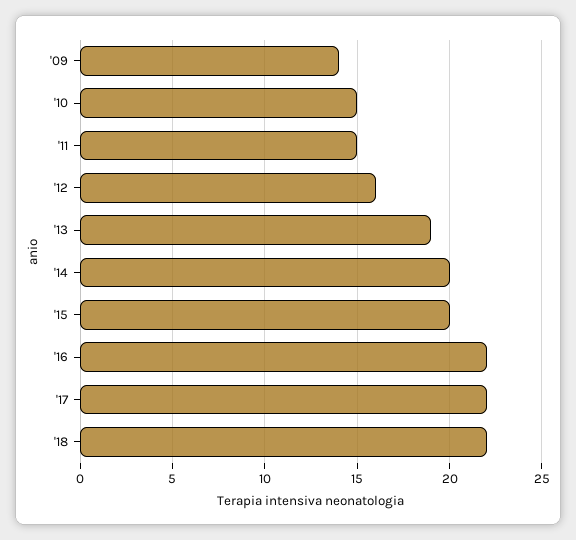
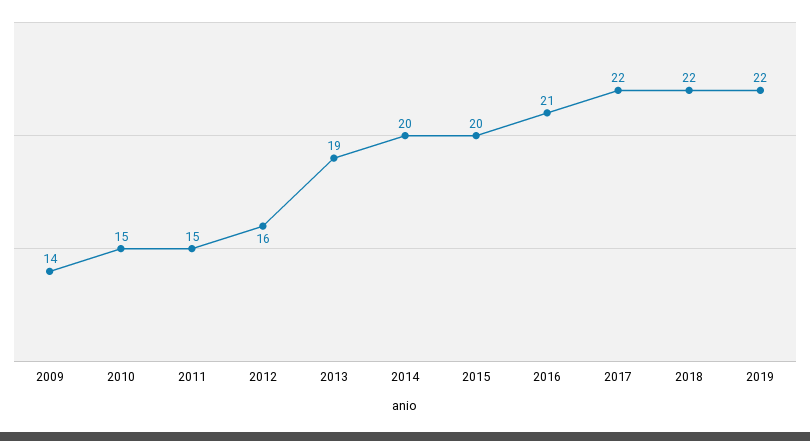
'16: 22 -> 21
2019: none -> 22

